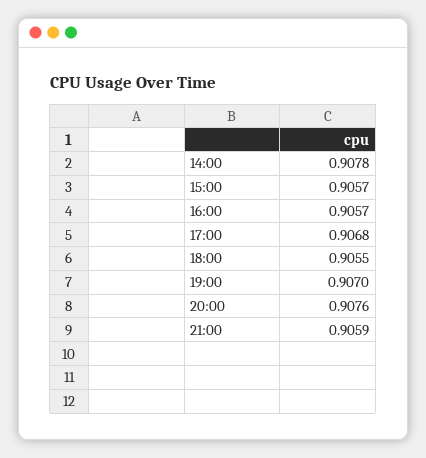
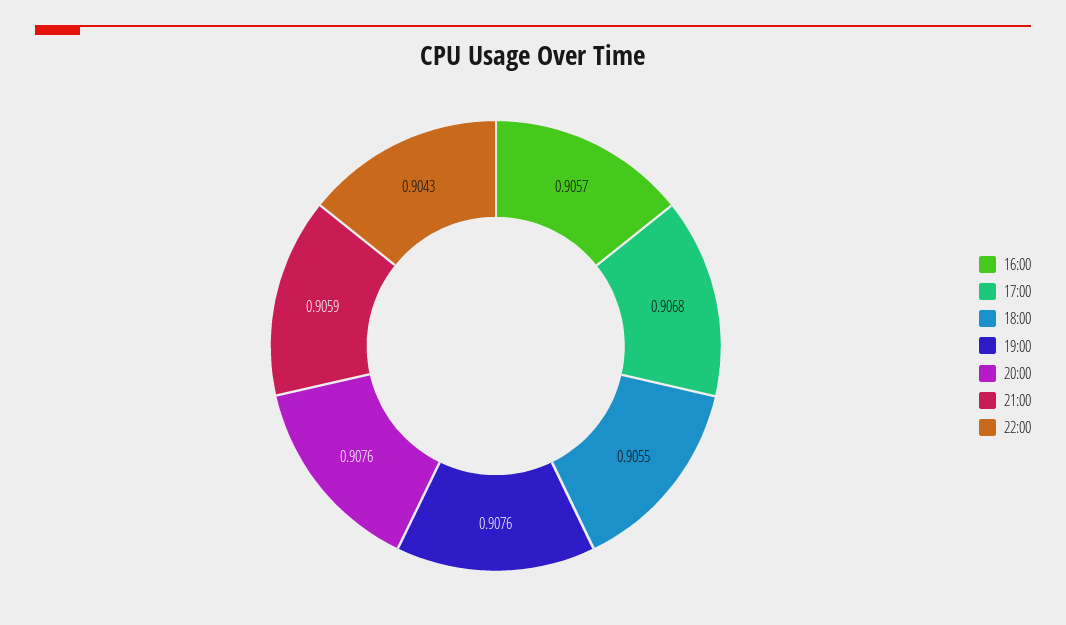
14:00: 0.9078 -> none
15:00: 0.9057 -> none
19:00: 0.907 -> 0.9076
22:00: none -> 0.9043

